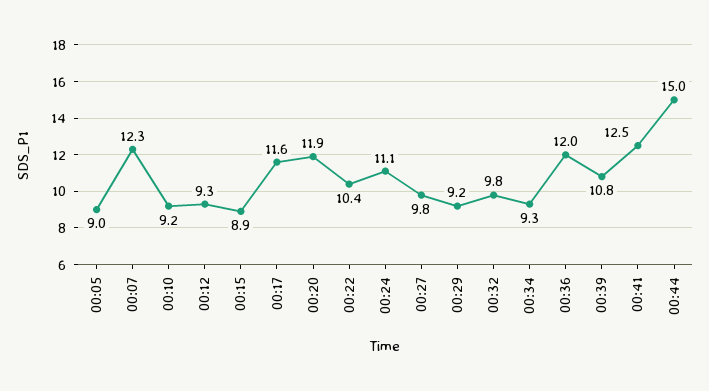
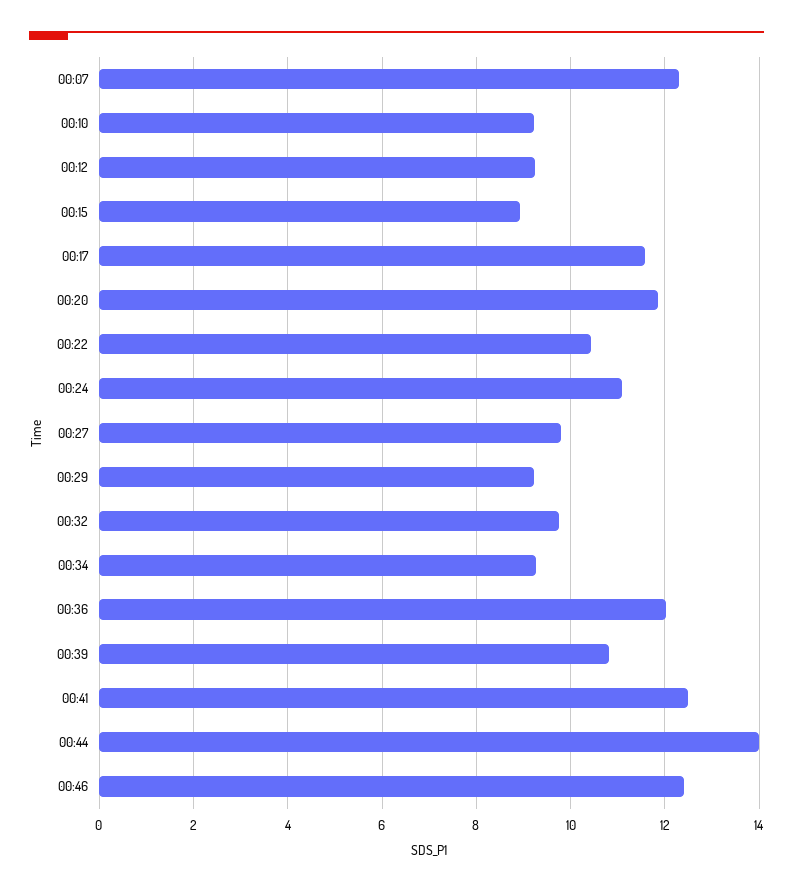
00:05: 9 -> none
00:44: 15 -> 14
00:46: none -> 12.4

